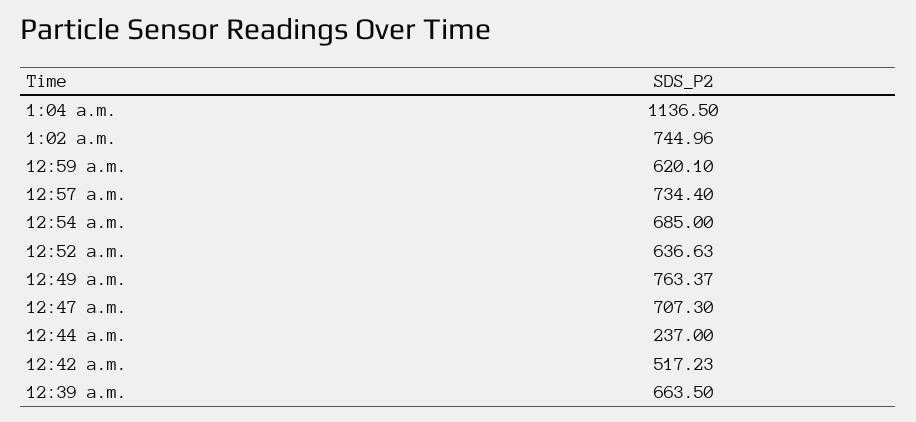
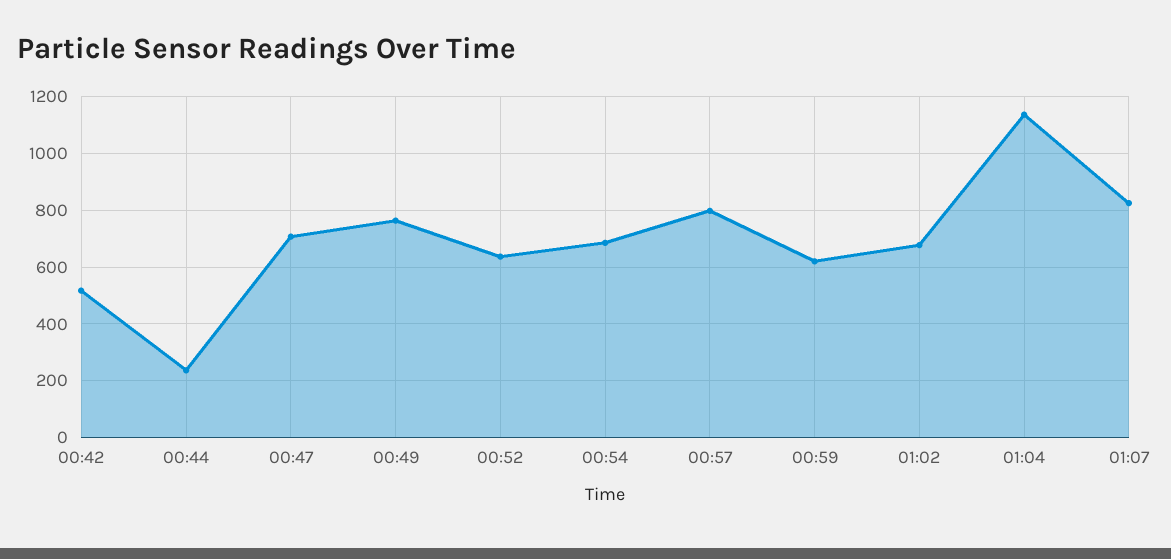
1:02 a.m.: 744.96 -> 675
12:57 a.m.: 734.4 -> 800
12:39 a.m.: 663.5 -> none
01:07: none -> 825

